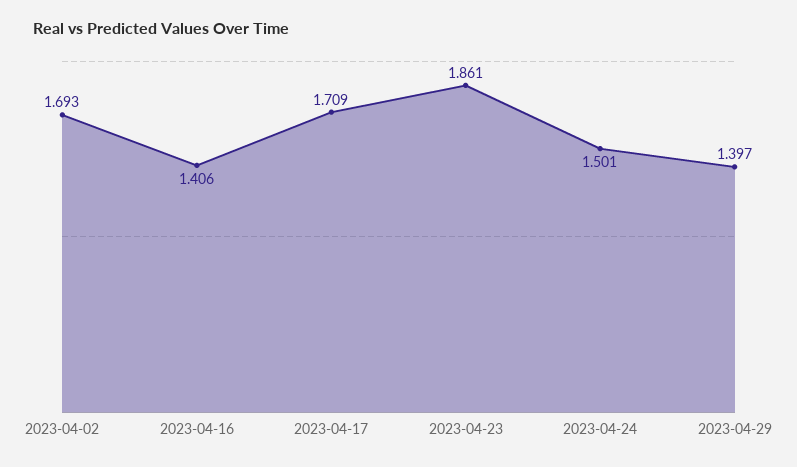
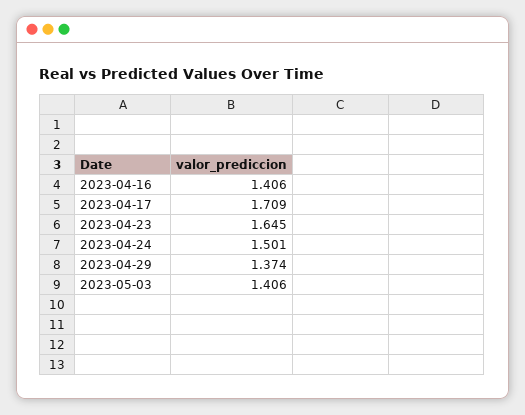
2023-04-02: 1.693 -> none
2023-04-23: 1.861 -> 1.645
2023-04-29: 1.397 -> 1.374
2023-05-03: none -> 1.406

